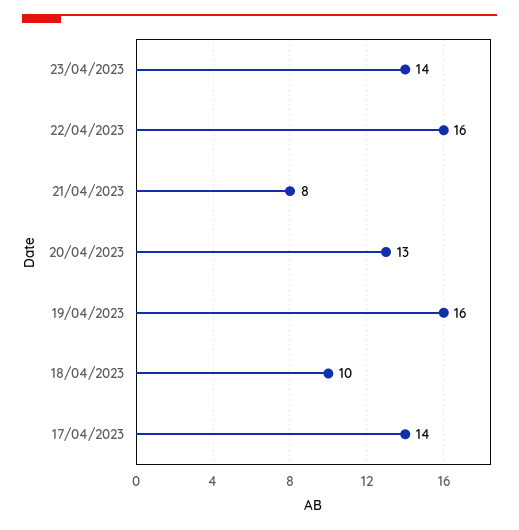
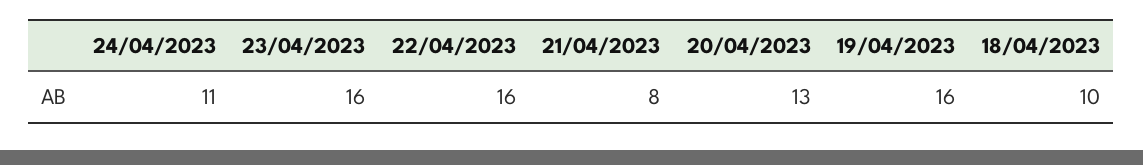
23/04/2023: 14 -> 16
17/04/2023: 14 -> none
24/04/2023: none -> 11

